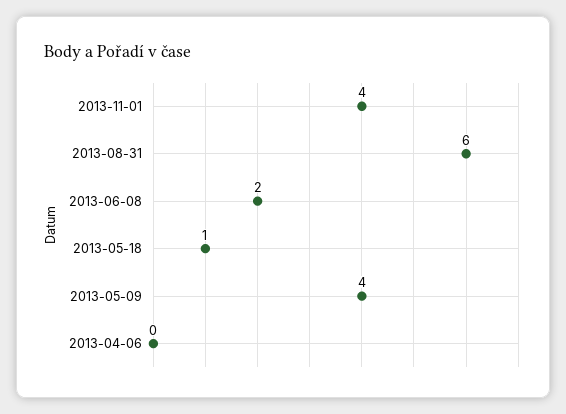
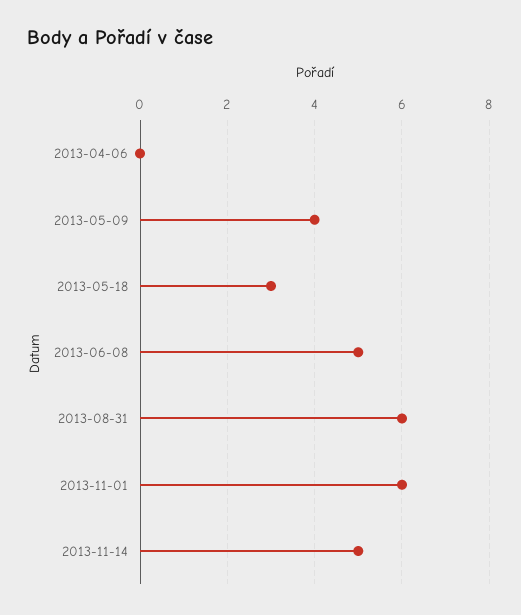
2013-11-01: 4 -> 6
2013-06-08: 2 -> 5
2013-05-18: 1 -> 3
2013-11-14: none -> 5

